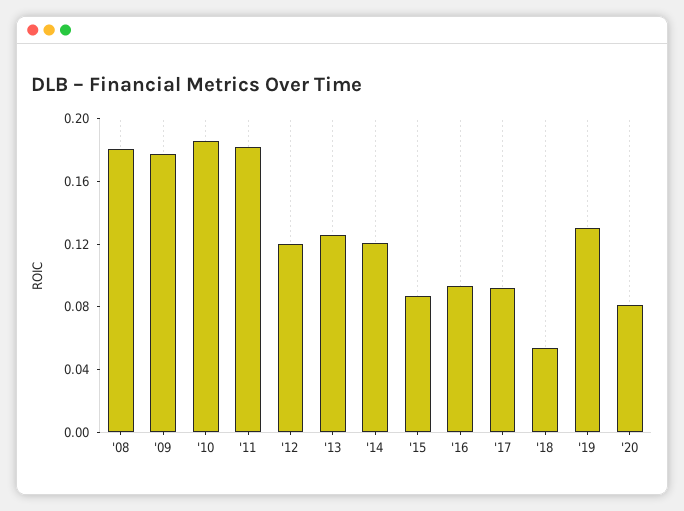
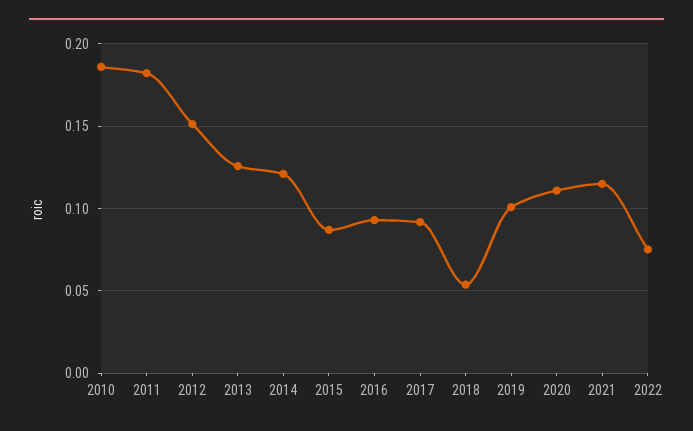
'08: 0.18 -> none
'09: 0.18 -> none
'12: 0.12 -> 0.15
'19: 0.13 -> 0.1
'20: 0.08 -> 0.11
2021: none -> 0.115
2022: none -> 0.075

